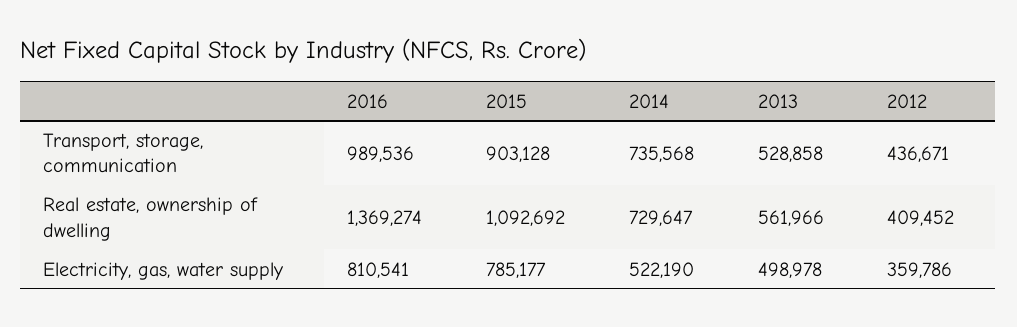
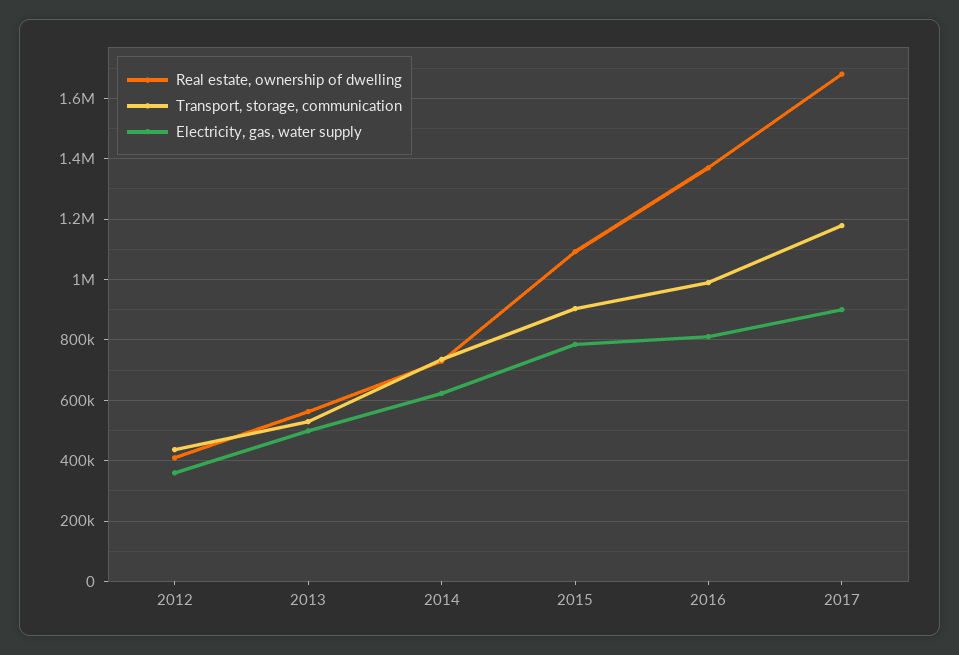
Electricity, gas, water supply, 2014: 522190 -> 620000
Real estate, ownership of dwelling, 2017: none -> 1680000
Transport, storage, communication, 2017: none -> 1180000
Electricity, gas, water supply, 2017: none -> 900000

